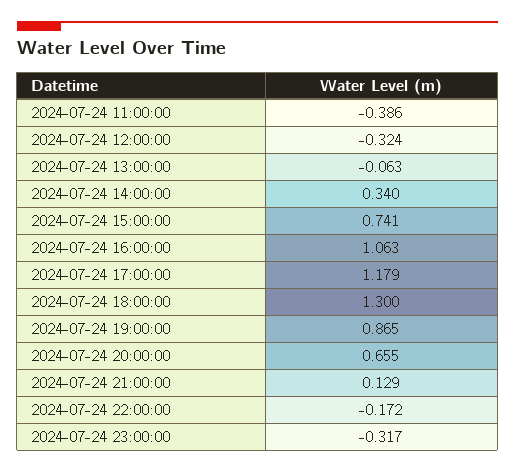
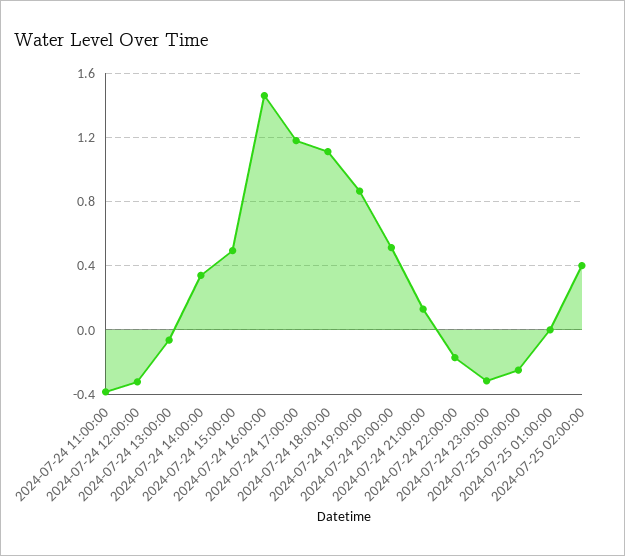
2024-07-24 15:00:00: 0.741 -> 0.5
2024-07-24 16:00:00: 1.063 -> 1.45
2024-07-24 18:00:00: 1.3 -> 1.1
2024-07-24 20:00:00: 0.655 -> 0.5
2024-07-25 00:00:00: none -> -0.25
2024-07-25 01:00:00: none -> 0
2024-07-25 02:00:00: none -> 0.4

